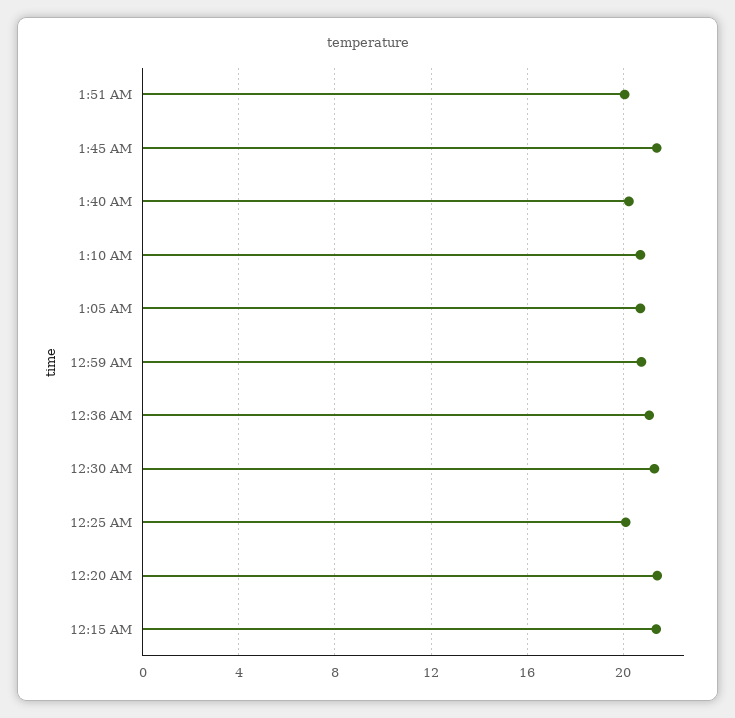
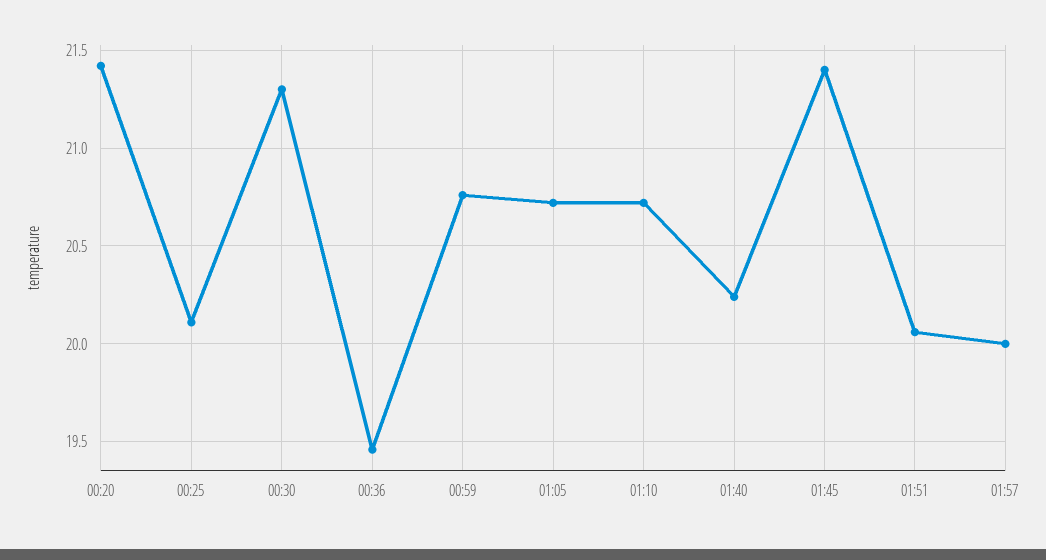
12:36 AM: 21 -> 19.45
12:15 AM: 21.5 -> none
01:57: none -> 20

